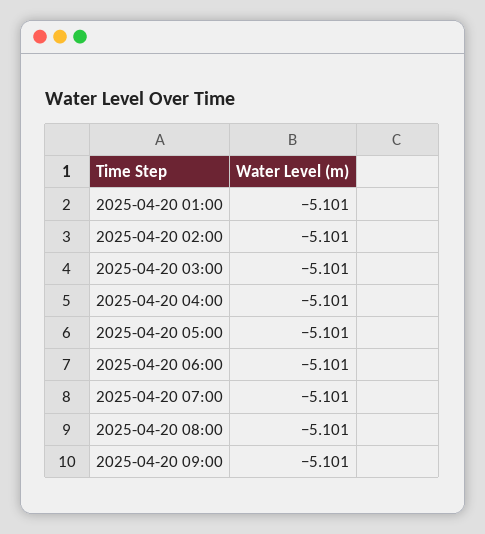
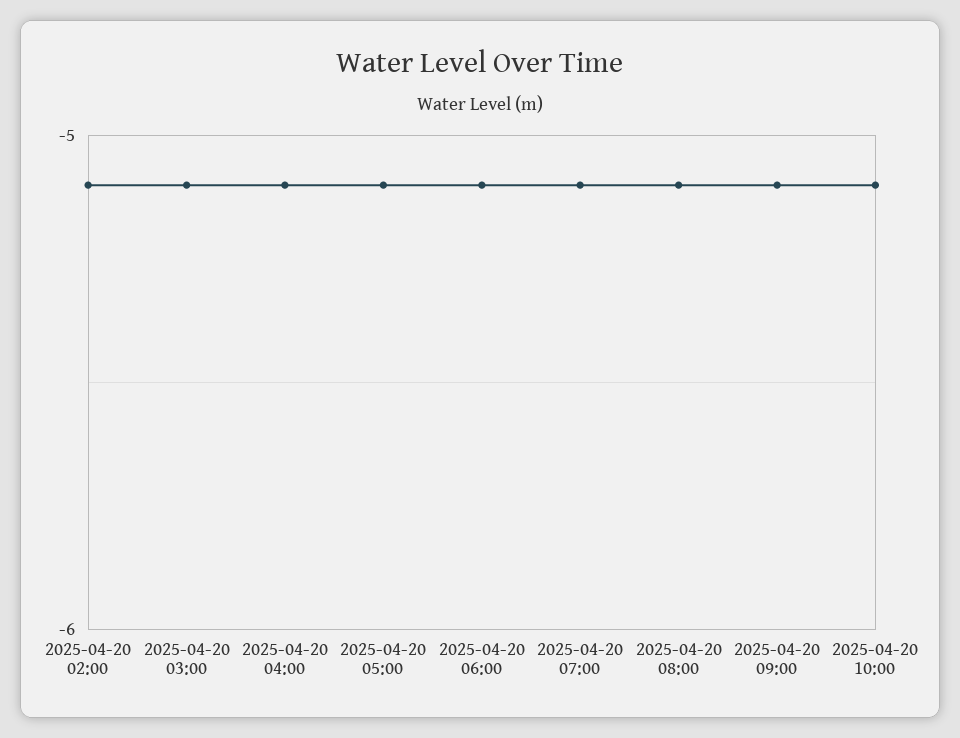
2025-04-20 01:00: -5.101 -> none
2025-04-20 10:00: none -> -5.1

